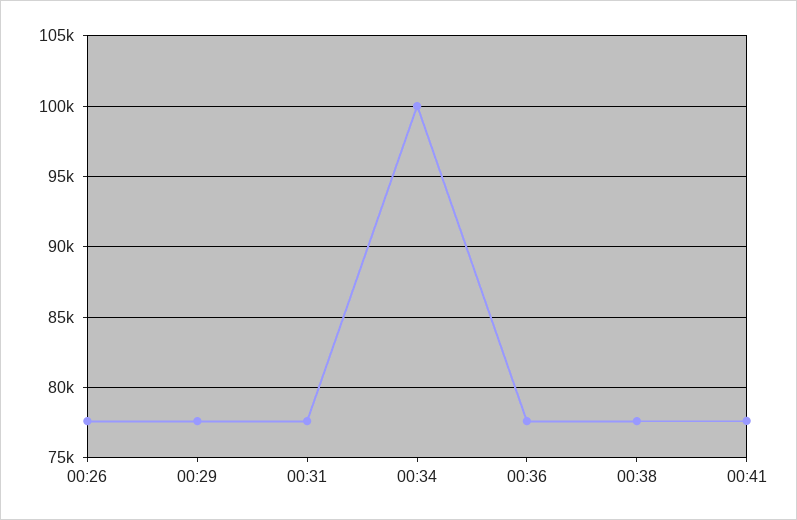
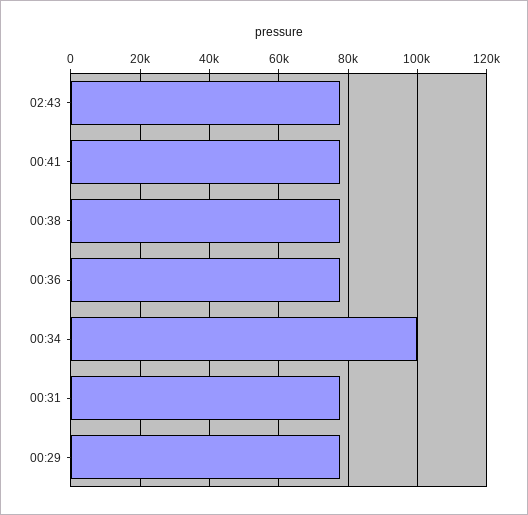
00:26: 77500 -> none
02:43: none -> 78000

